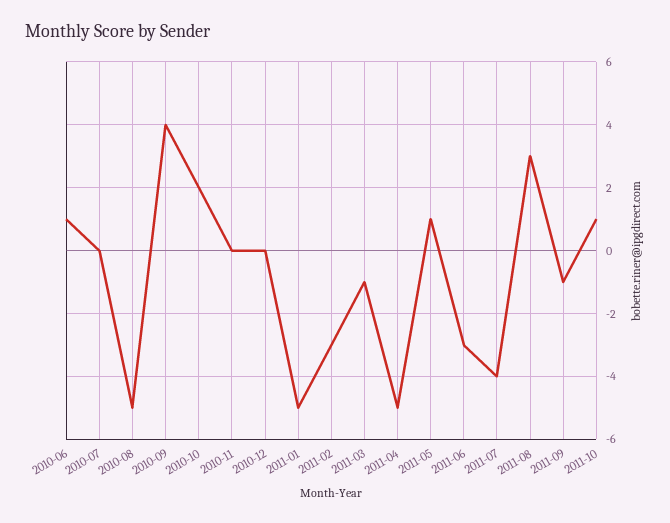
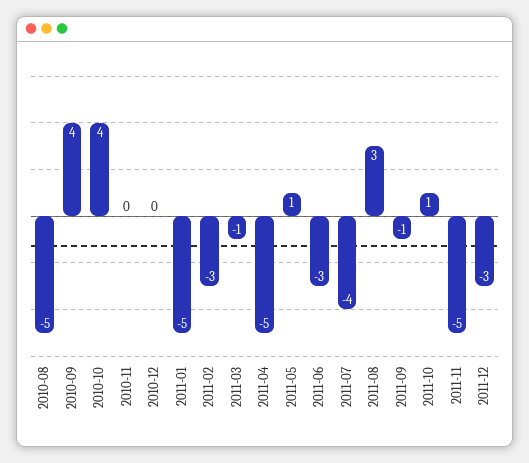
2010-06: 1 -> none
2010-07: 0 -> none
2010-10: 2 -> 4
2011-11: none -> -5
2011-12: none -> -3

